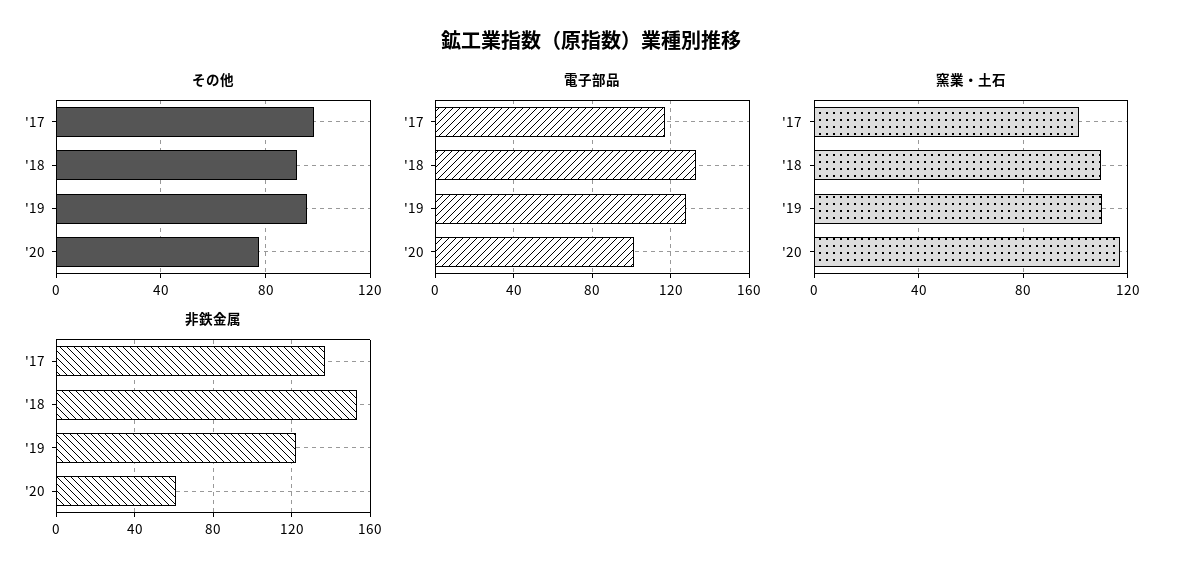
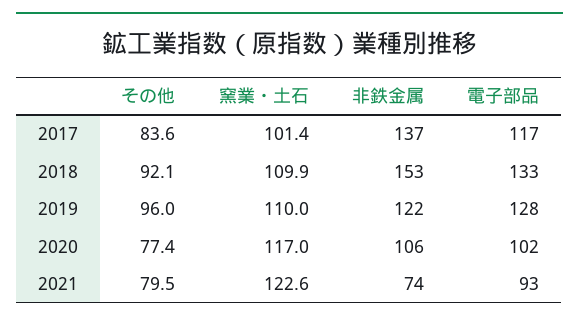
その他, '17: 100 -> 83.6
非鉄金属, '20: 60 -> 106
その他, 2021: none -> 79.5
窯業・土石, 2021: none -> 122.6
非鉄金属, 2021: none -> 74
電子部品, 2021: none -> 93

